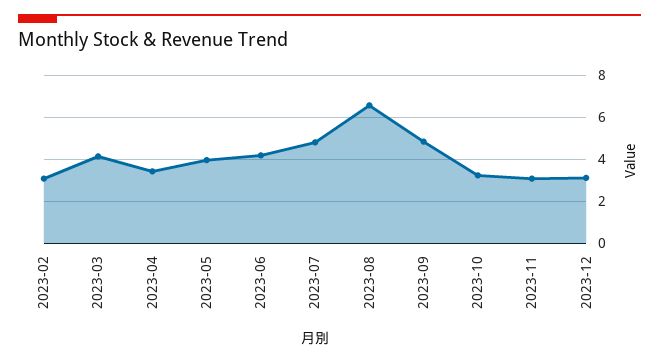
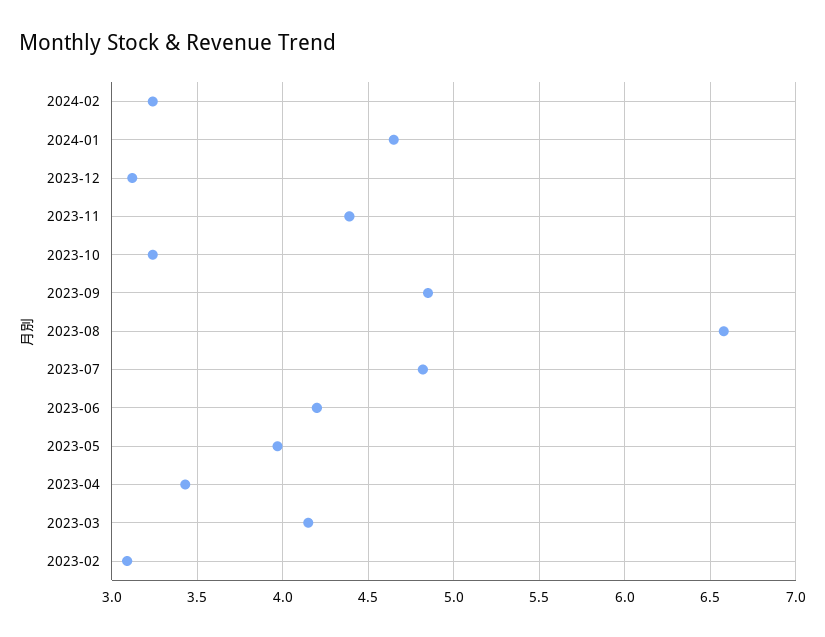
2023-11: 3 -> 4.4
2024-02: none -> 3.25
2024-01: none -> 4.65

